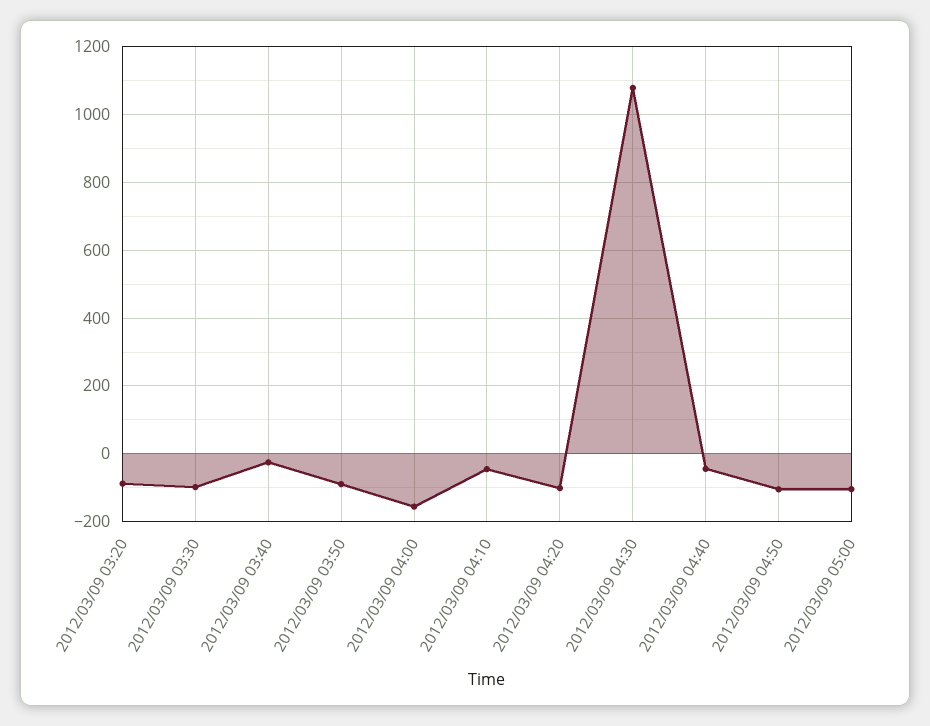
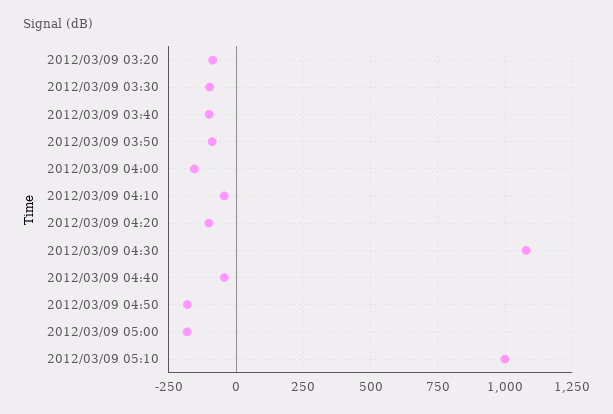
2012/03/09 03:40: -20 -> -100
2012/03/09 04:50: -100 -> -175
2012/03/09 05:00: -100 -> -175
2012/03/09 05:10: none -> 1000

